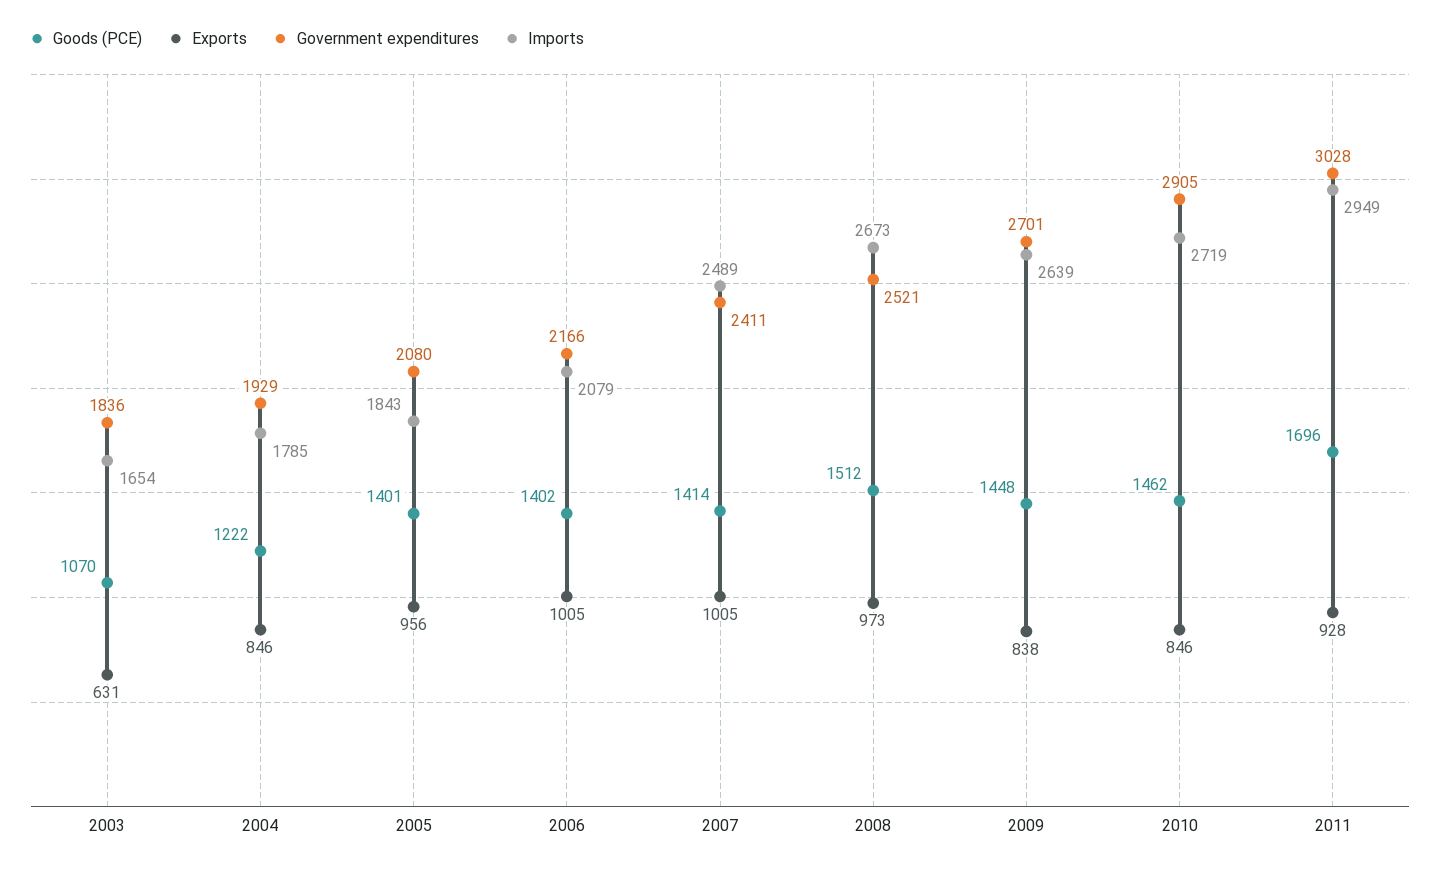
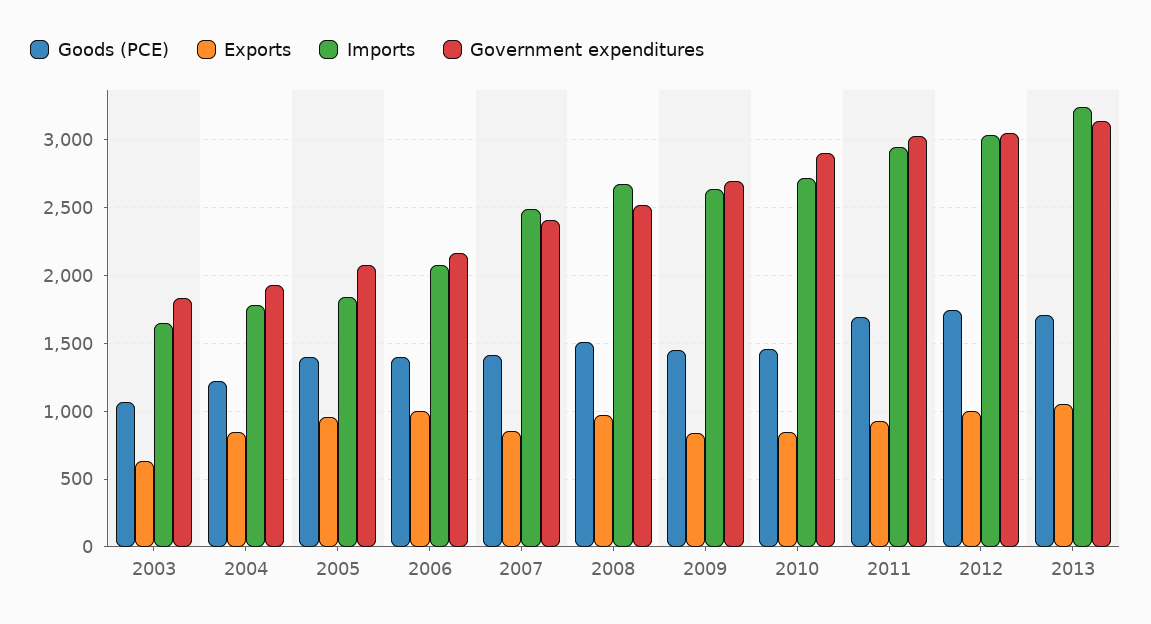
Exports, 2007: 1005 -> 850
Goods (PCE), 2012: none -> 1750
Exports, 2012: none -> 1000
Imports, 2012: none -> 3050
Government expenditures, 2012: none -> 3050
Goods (PCE), 2013: none -> 1700
Exports, 2013: none -> 1050
Imports, 2013: none -> 3250
Government expenditures, 2013: none -> 3150

